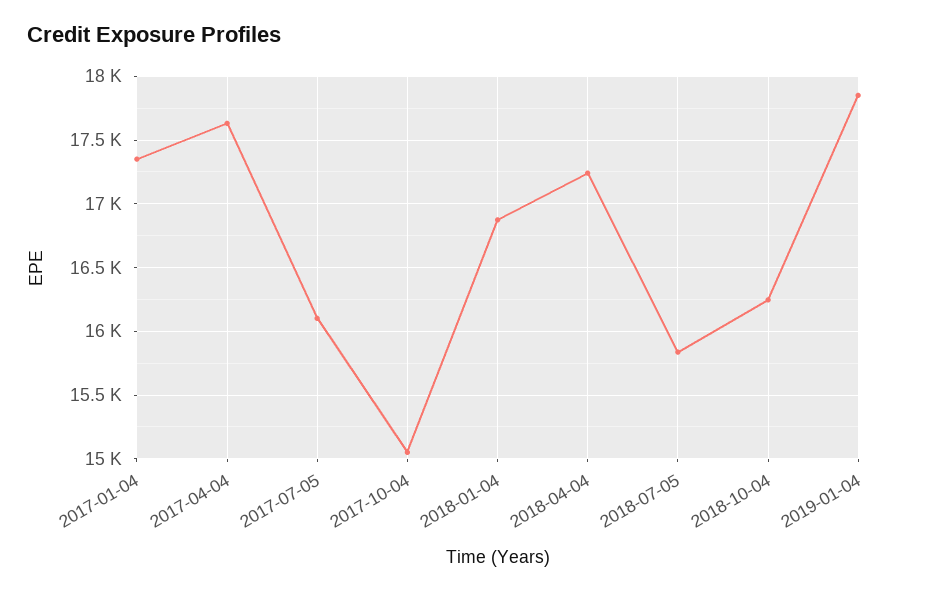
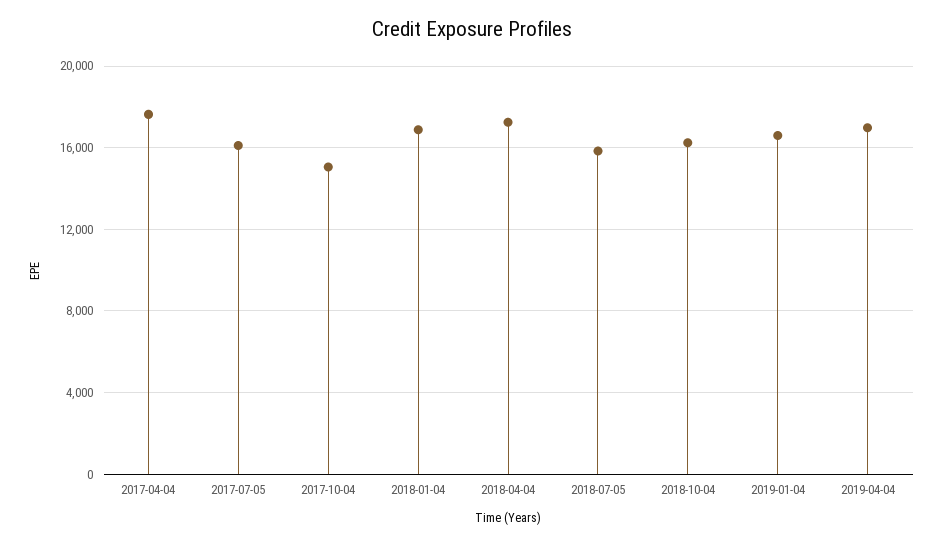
2017-01-04: 17350 -> none
2019-01-04: 17850 -> 16500
2019-04-04: none -> 17000

